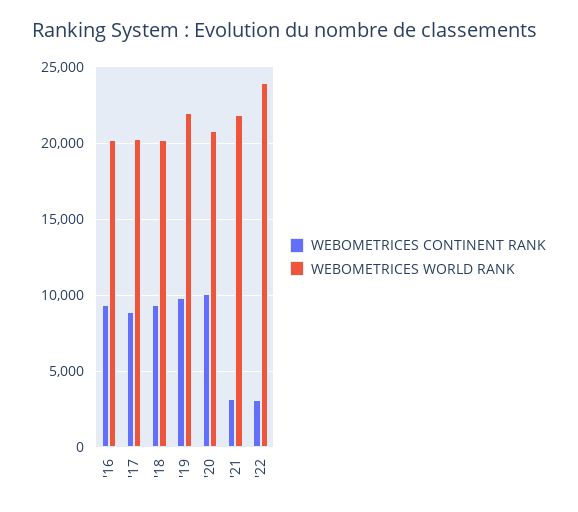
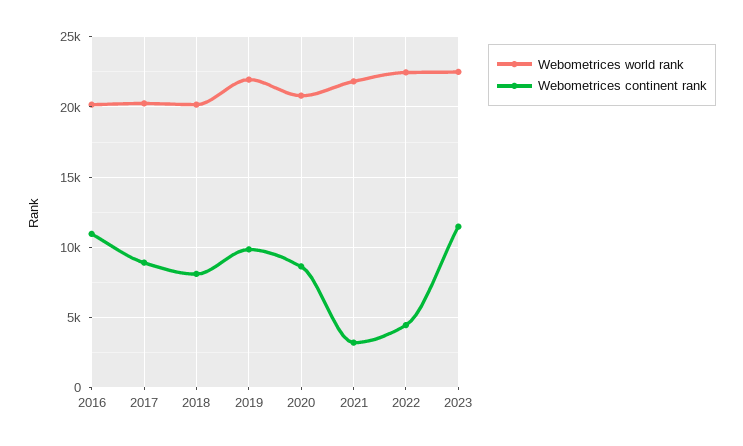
WEBOMETRICES CONTINENT RANK, '16: 9500 -> 11000
WEBOMETRICES CONTINENT RANK, '18: 9500 -> 8000
WEBOMETRICES CONTINENT RANK, '20: 10000 -> 8500
WEBOMETRICES CONTINENT RANK, '22: 3000 -> 4500
WEBOMETRICES WORLD RANK, '22: 24000 -> 22500
WEBOMETRICES WORLD RANK, 2023: none -> 22500
WEBOMETRICES CONTINENT RANK, 2023: none -> 11500

